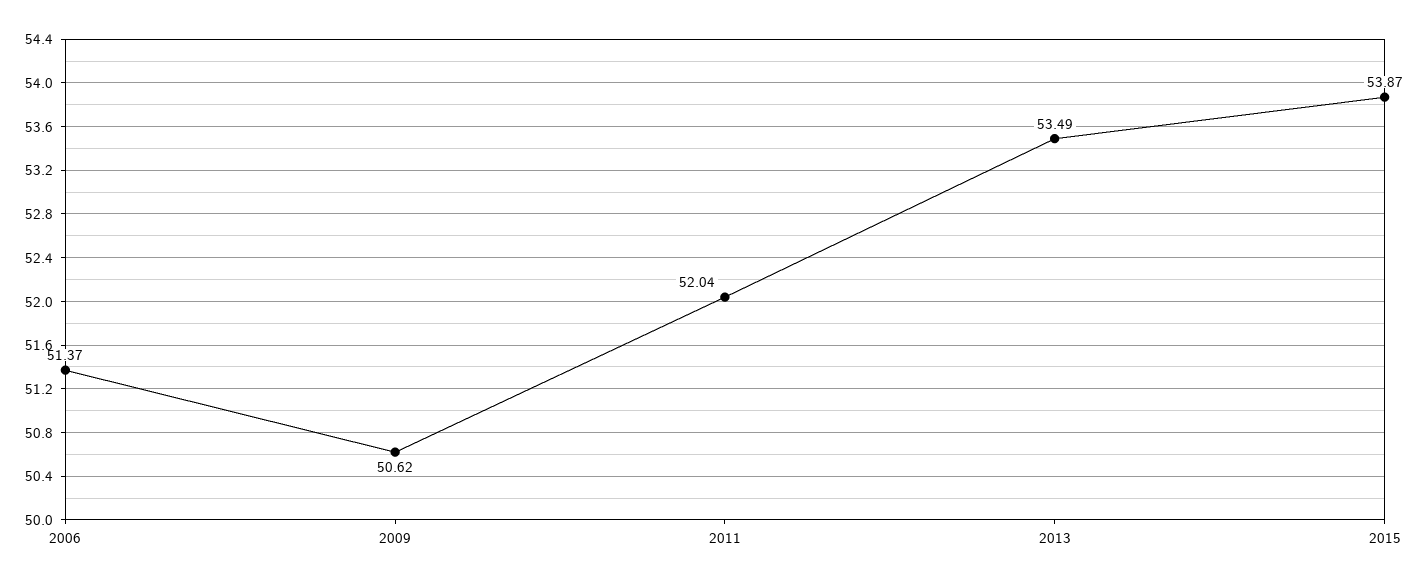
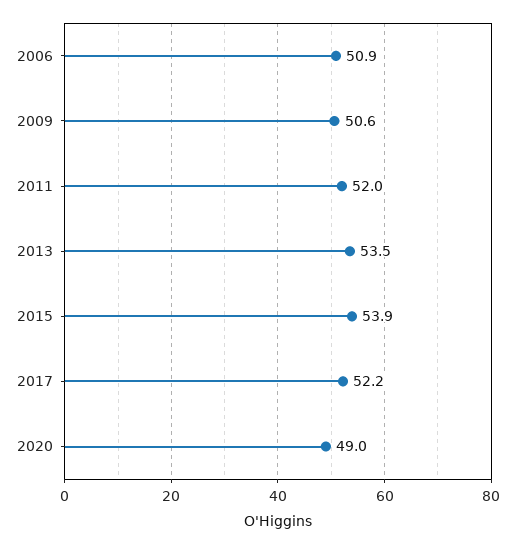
2006: 51.37 -> 50.9
2017: none -> 52.2
2020: none -> 49

